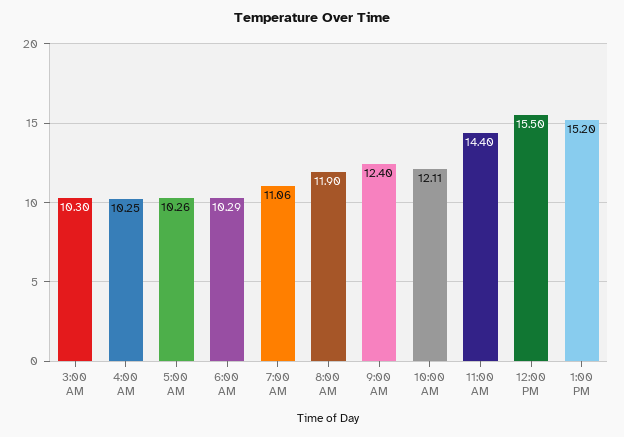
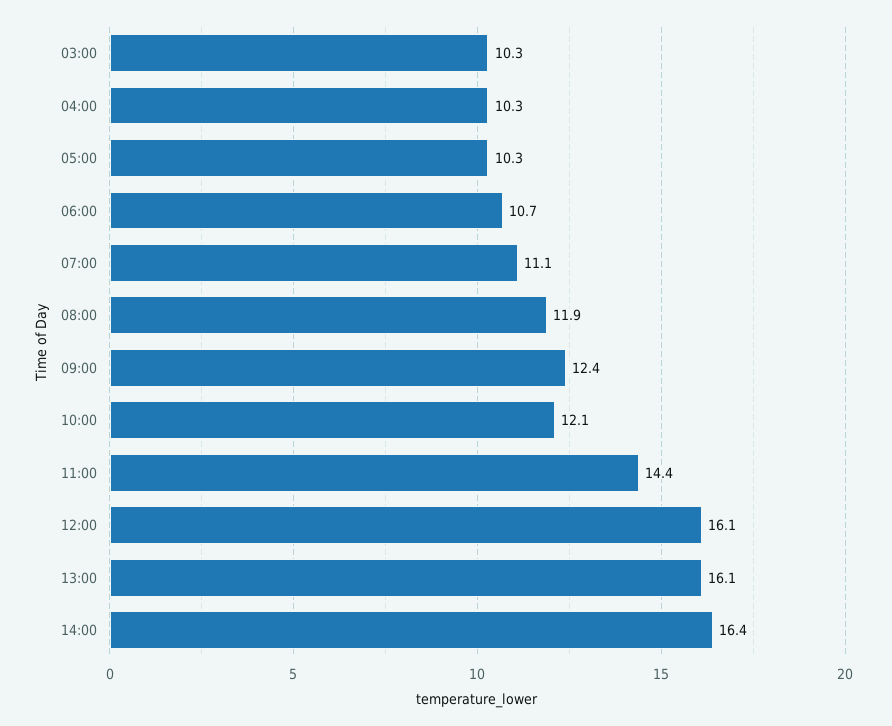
6:00 AM: 10.29 -> 10.7
12:00 PM: 15.5 -> 16.1
1:00 PM: 15.2 -> 16.1
14:00: none -> 16.4

